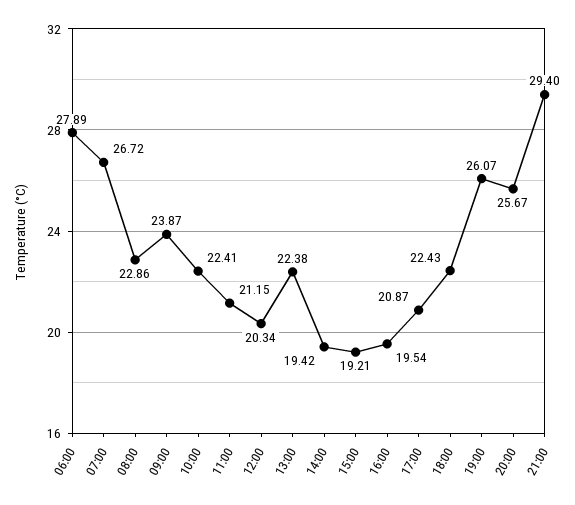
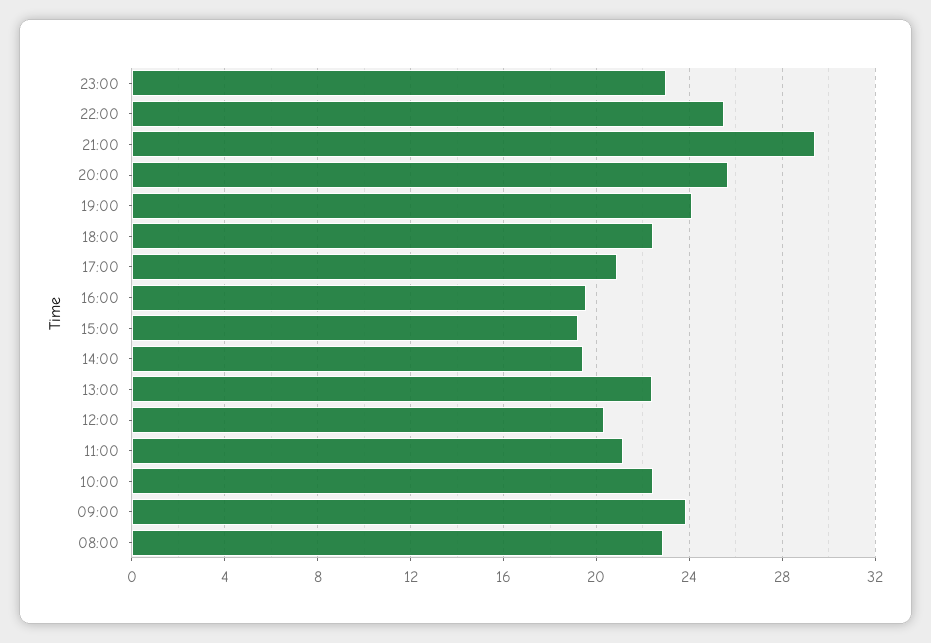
06:00: 27.89 -> none
07:00: 26.72 -> none
19:00: 26.07 -> 24
23:00: none -> 23
22:00: none -> 25.5

